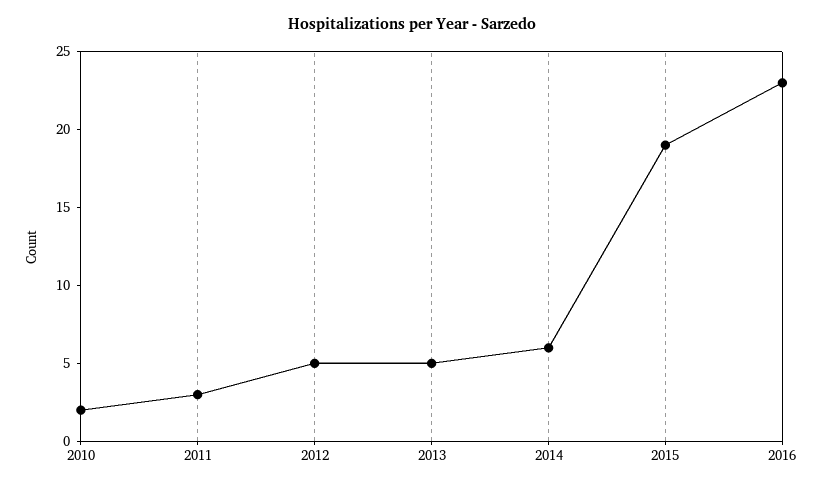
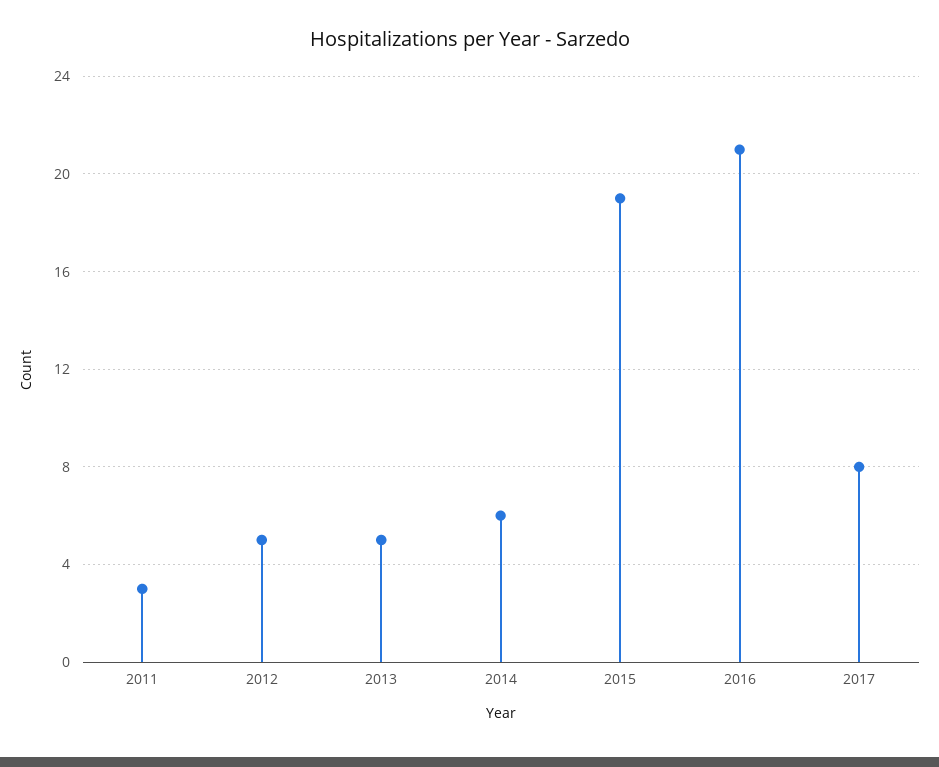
2010: 2 -> none
2016: 23 -> 21
2017: none -> 8

